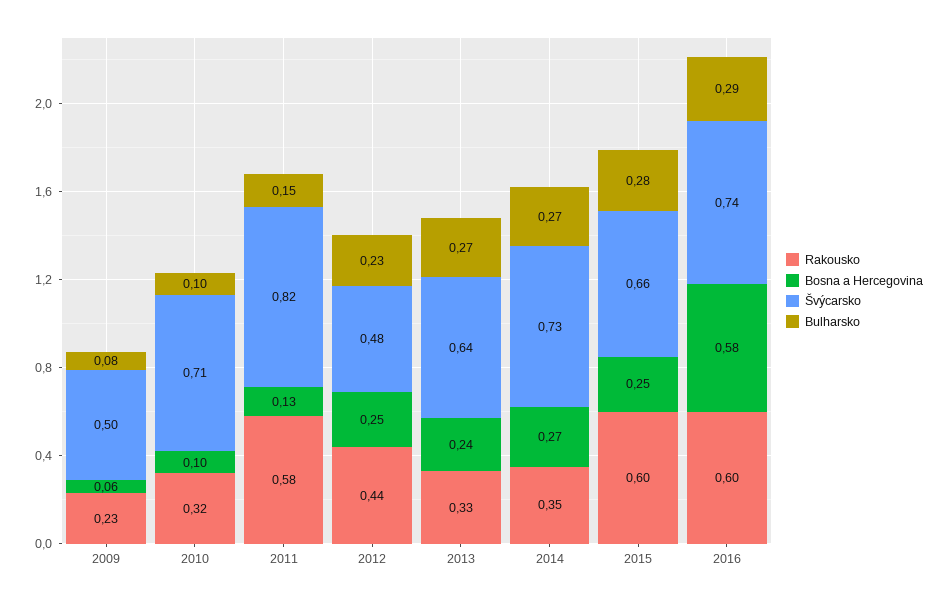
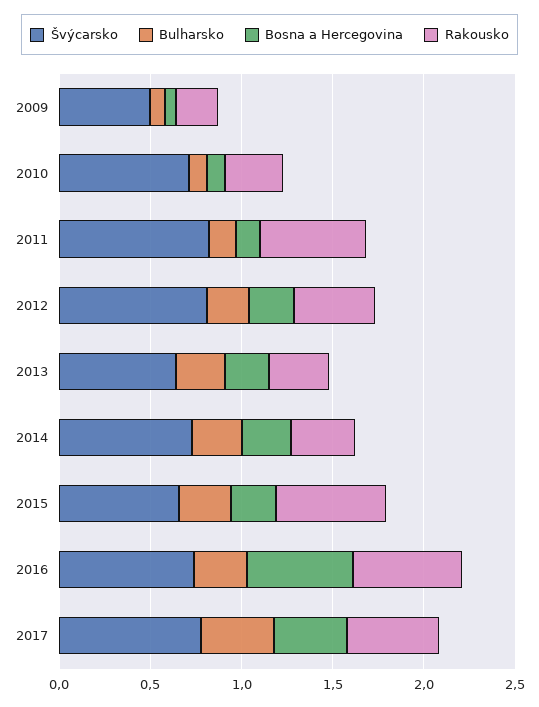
Švýcarsko, 2012: 0.48 -> 0.8
Švýcarsko, 2017: none -> 0.8
Bulharsko, 2017: none -> 0.4
Bosna a Hercegovina, 2017: none -> 0.4
Rakousko, 2017: none -> 0.5

